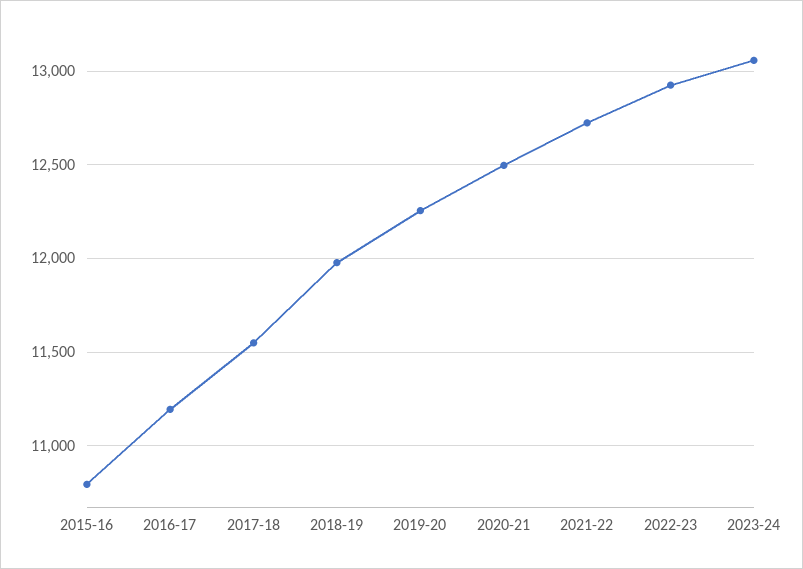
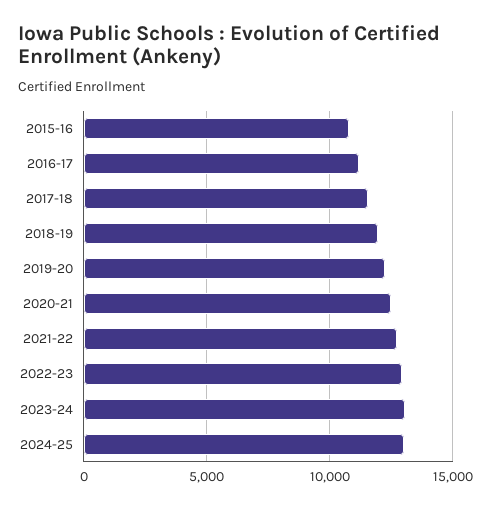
2024-25: none -> 13000

